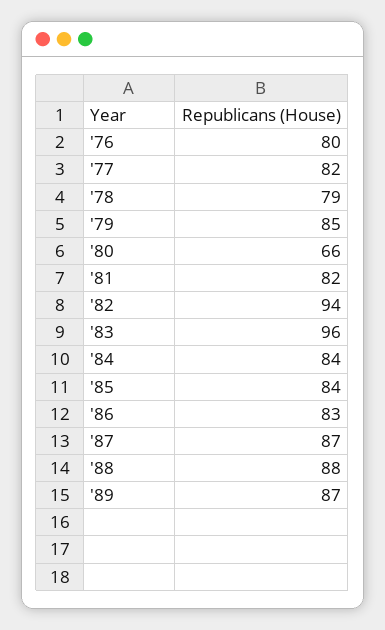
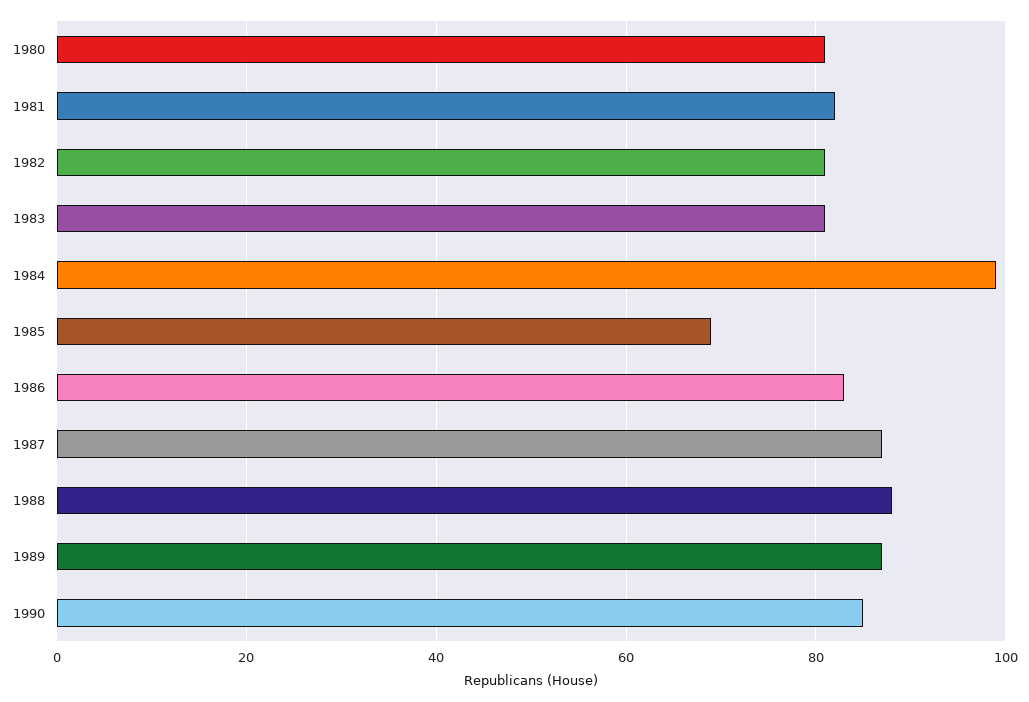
'76: 80 -> none
'77: 82 -> none
'78: 79 -> none
'79: 85 -> none
'80: 66 -> 80
'82: 94 -> 80
'83: 96 -> 80
'84: 84 -> 100
'85: 84 -> 70
1990: none -> 85

